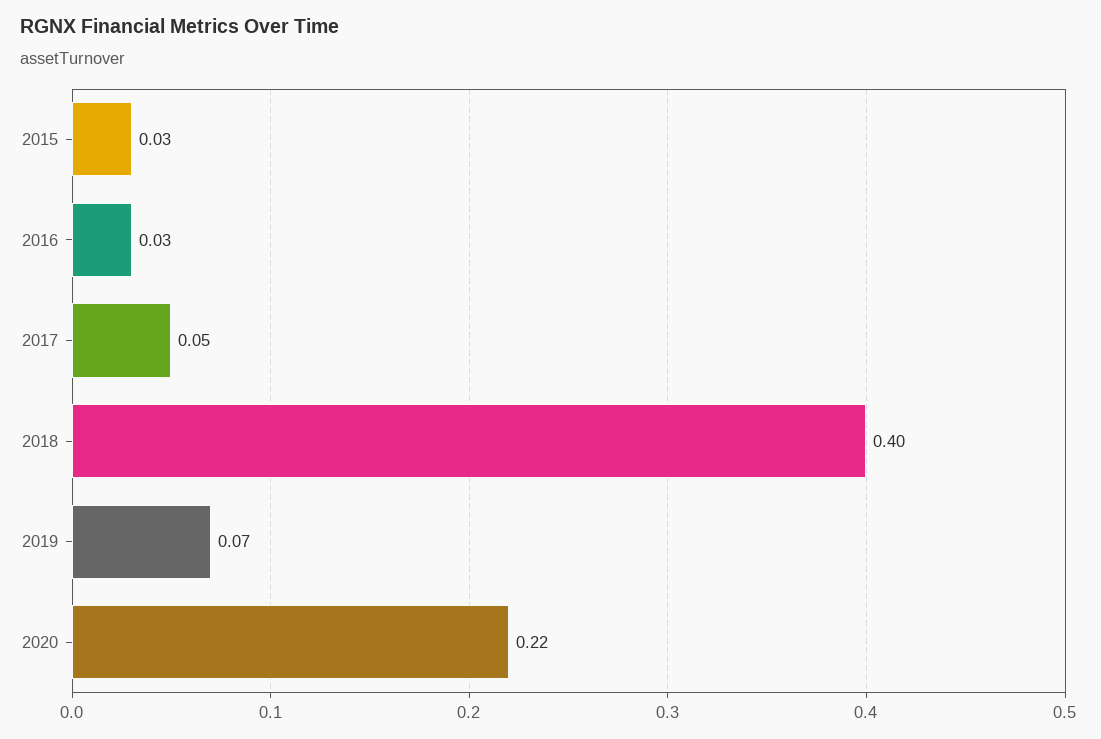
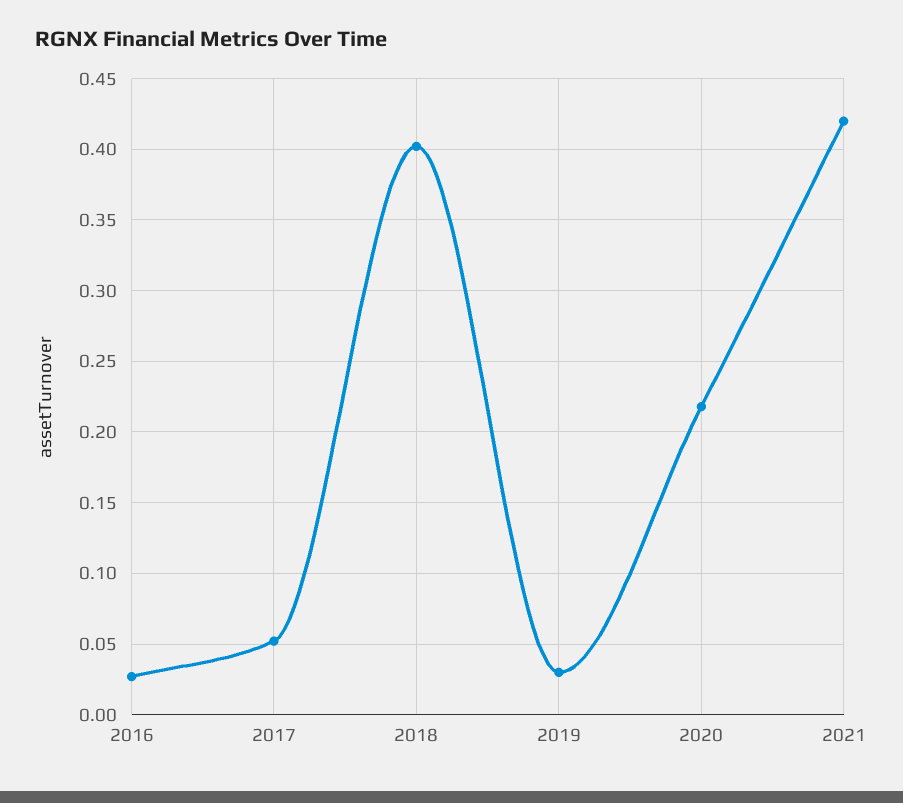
2015: 0.03 -> none
2019: 0.07 -> 0.03
2021: none -> 0.42

